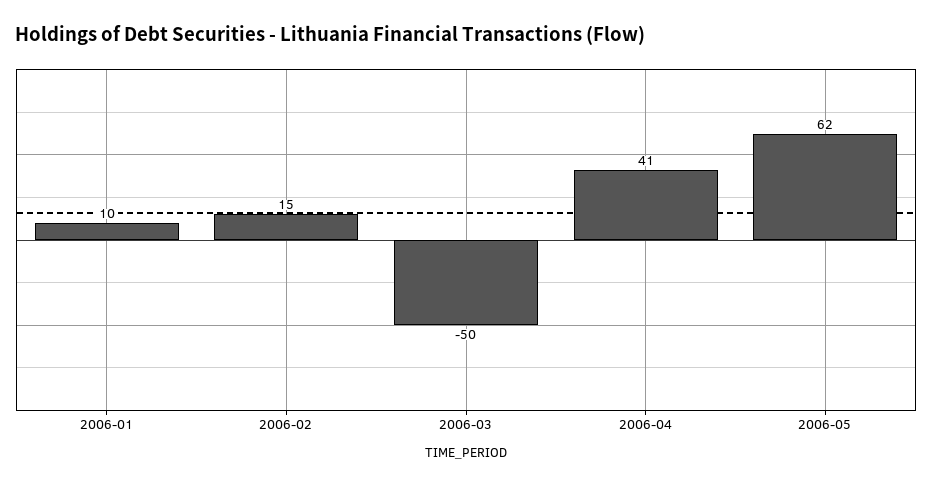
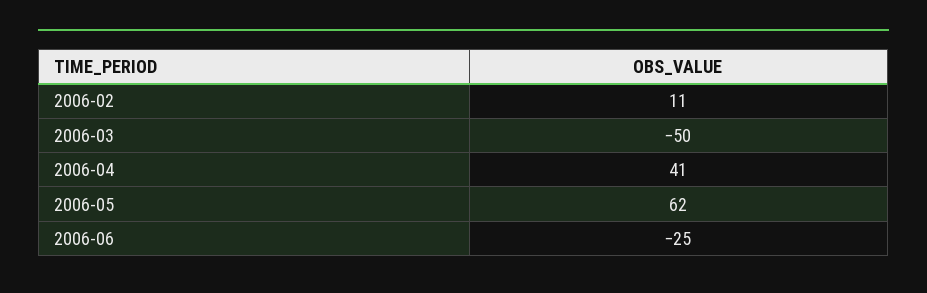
2006-01: 10 -> none
2006-02: 15 -> 11
2006-06: none -> -25

